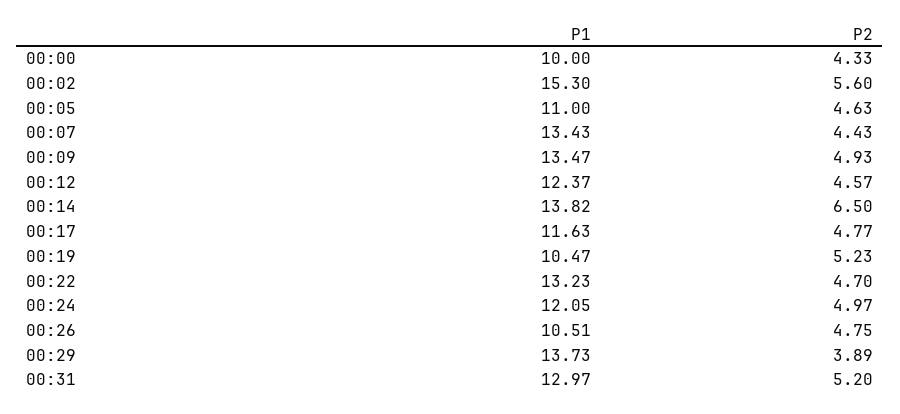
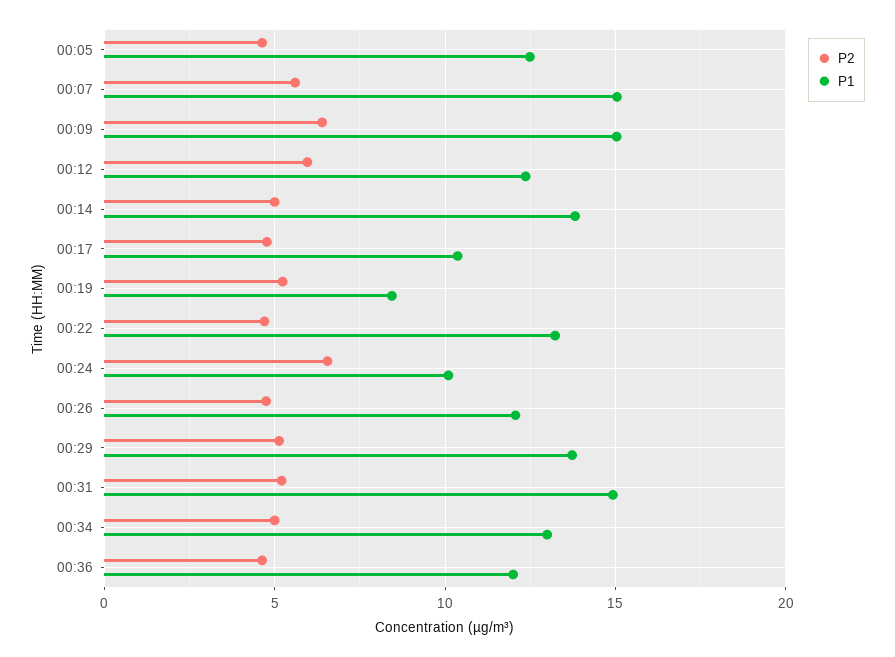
P1, 00:00: 10 -> none
P2, 00:00: 4.33 -> none
P1, 00:02: 15.3 -> none
P2, 00:02: 5.6 -> none
P1, 00:05: 11 -> 12.5
P1, 00:07: 13.43 -> 15
P2, 00:07: 4.43 -> 5.5
P1, 00:09: 13.47 -> 15
P2, 00:09: 4.93 -> 6.5
P2, 00:12: 4.57 -> 6
P2, 00:14: 6.5 -> 5
P1, 00:17: 11.63 -> 10.5
P1, 00:19: 10.47 -> 8.5
P1, 00:24: 12.05 -> 10
P2, 00:24: 4.97 -> 6.5
P1, 00:26: 10.51 -> 12
P2, 00:29: 3.89 -> 5
P1, 00:31: 12.97 -> 15
P2, 00:34: none -> 5
P1, 00:34: none -> 13
P2, 00:36: none -> 4.5
P1, 00:36: none -> 12

